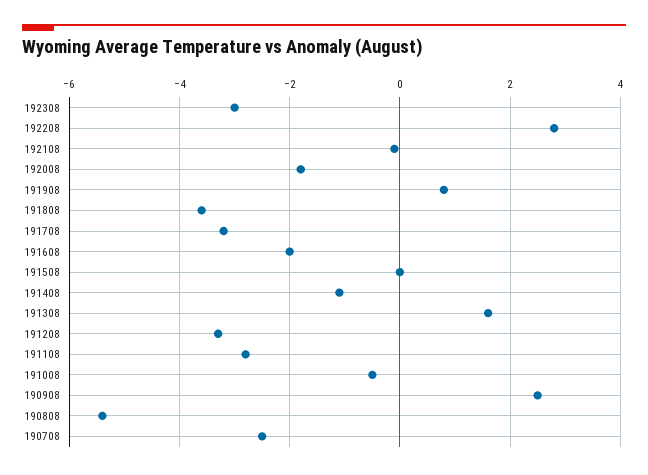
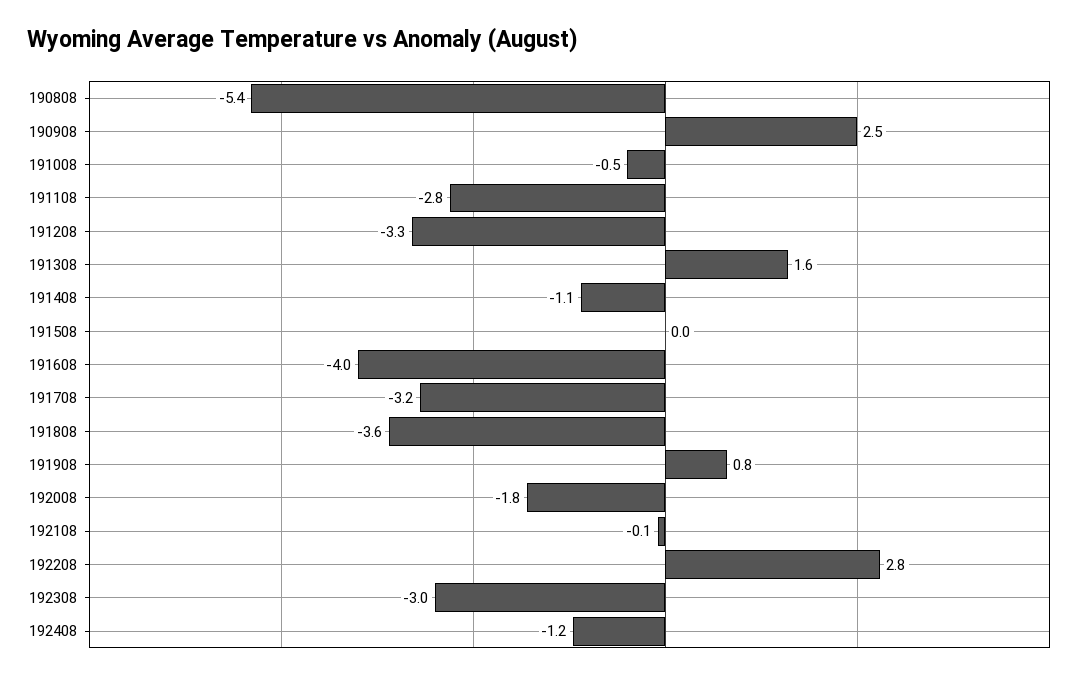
191608: -2 -> -4
190708: -2.5 -> none
192408: none -> -1.2

